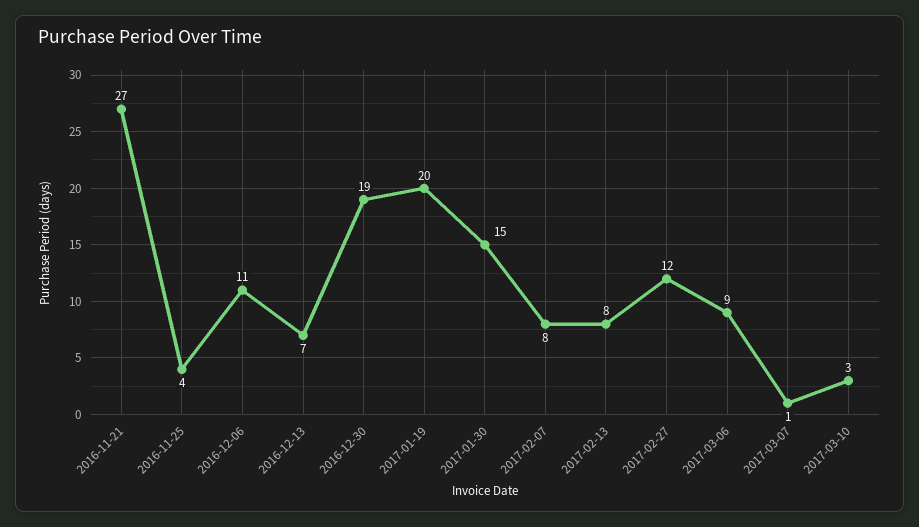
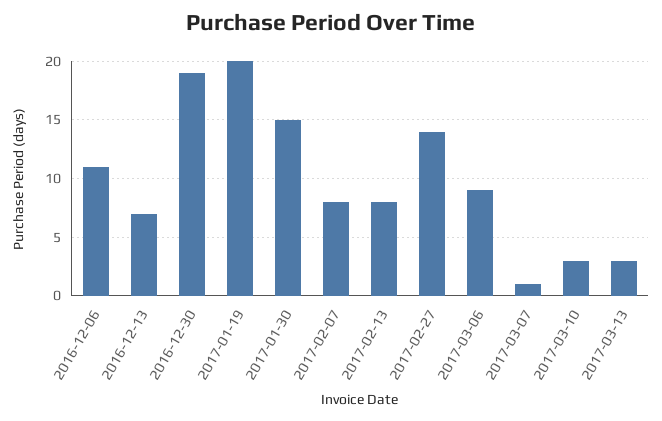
2016-11-21: 27 -> none
2016-11-25: 4 -> none
2017-02-27: 12 -> 14
2017-03-13: none -> 3

